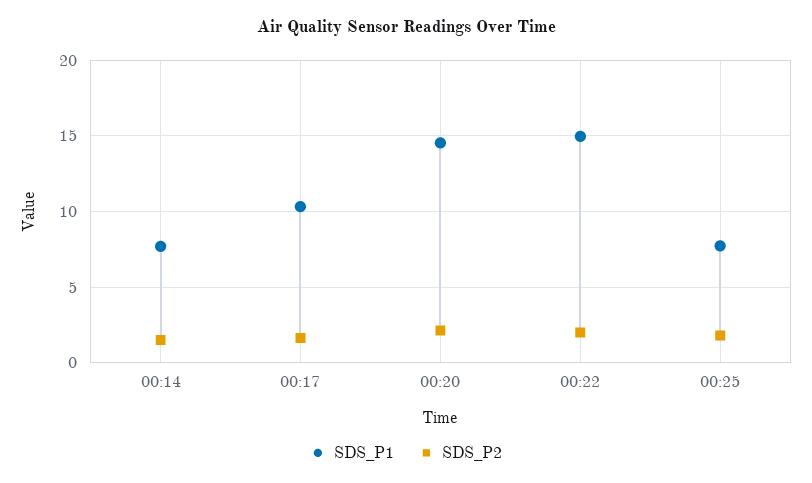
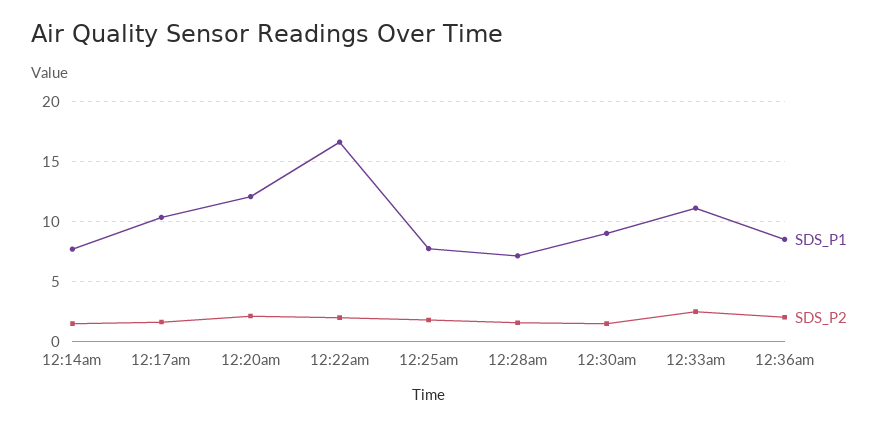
SDS_P1, 00:20: 14.5 -> 12
SDS_P1, 00:22: 15 -> 16.5
SDS_P1, 12:28am: none -> 7
SDS_P2, 12:28am: none -> 1.5
SDS_P1, 12:30am: none -> 9
SDS_P2, 12:30am: none -> 1.5
SDS_P1, 12:33am: none -> 11
SDS_P2, 12:33am: none -> 2.5
SDS_P1, 12:36am: none -> 8.5
SDS_P2, 12:36am: none -> 2

